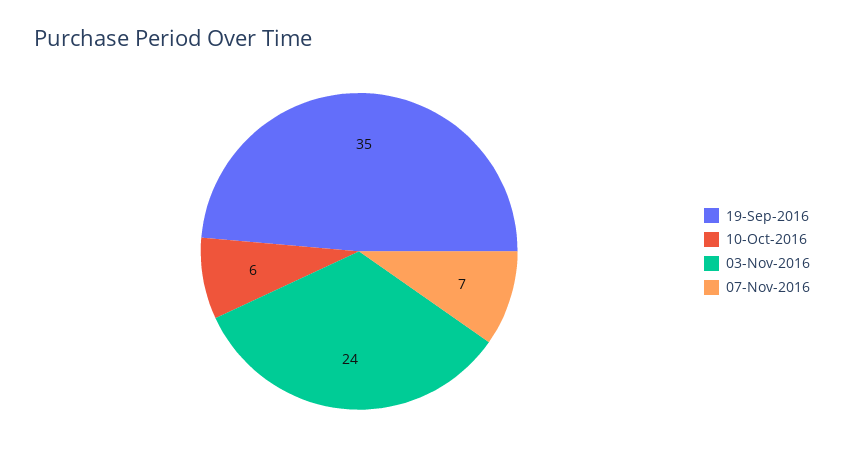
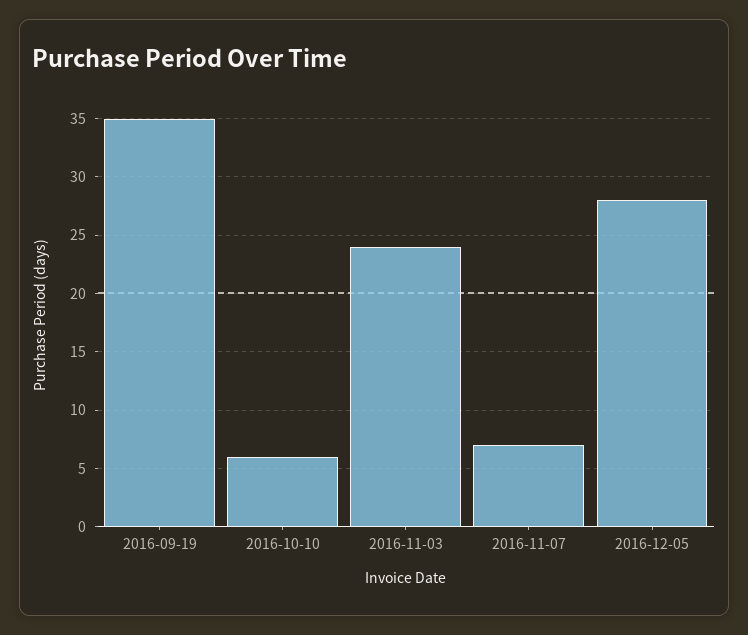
2016-12-05: none -> 28

